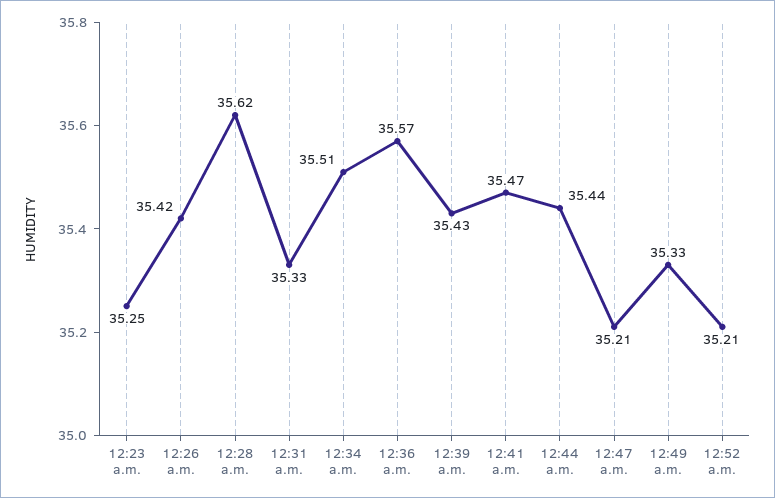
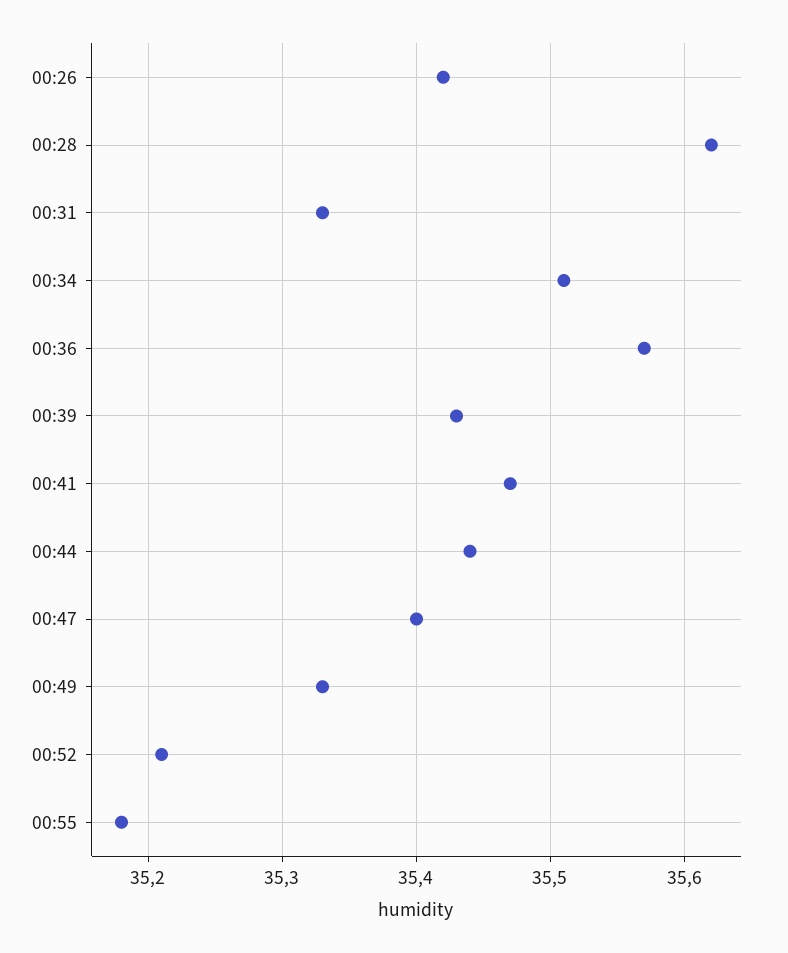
12:23 a.m.: 35.25 -> none
12:47 a.m.: 35.21 -> 35.4
00:55: none -> 35.18

